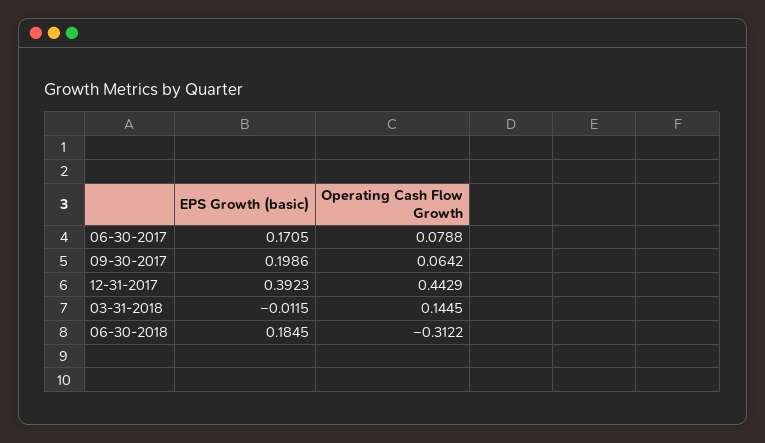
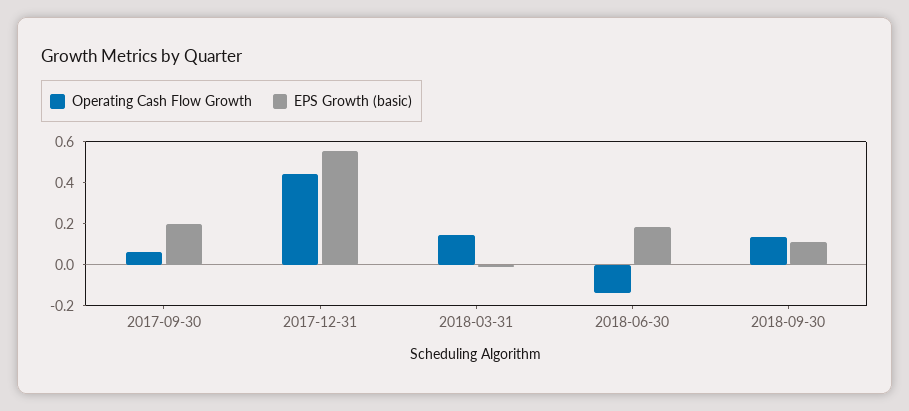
EPS Growth (basic), 06-30-2017: 0.1705 -> none
Operating Cash Flow Growth, 06-30-2017: 0.0788 -> none
EPS Growth (basic), 12-31-2017: 0.3923 -> 0.55
Operating Cash Flow Growth, 06-30-2018: -0.3122 -> -0.15
Operating Cash Flow Growth, 2018-09-30: none -> 0.15
EPS Growth (basic), 2018-09-30: none -> 0.1

